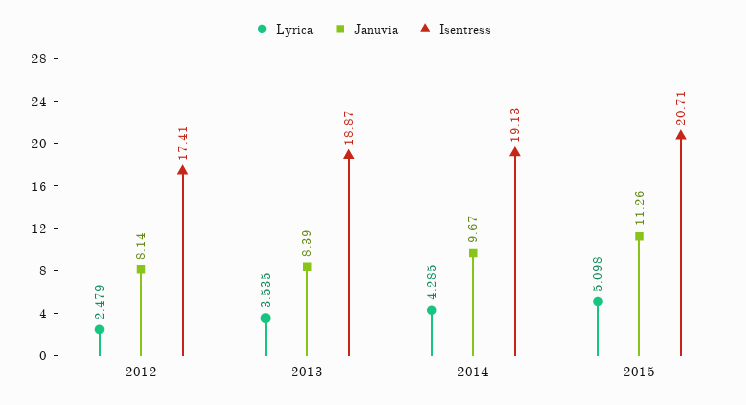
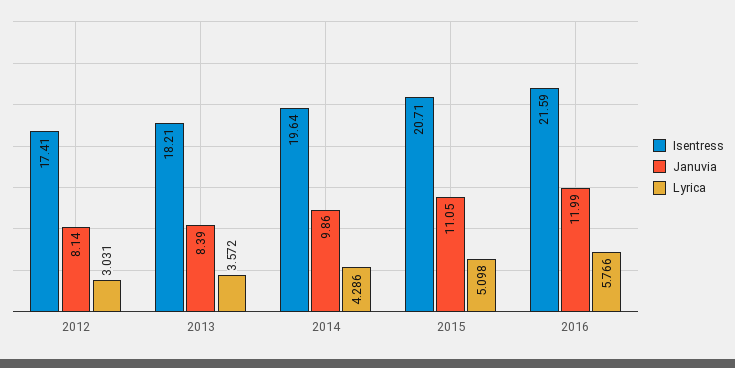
Lyrica, 2012: 2.479 -> 3.031
Lyrica, 2013: 3.535 -> 3.572
Isentress, 2013: 18.87 -> 18.21
Lyrica, 2014: 4.285 -> 4.286
Januvia, 2014: 9.67 -> 9.86
Isentress, 2014: 19.13 -> 19.64
Januvia, 2015: 11.26 -> 11.05
Isentress, 2016: none -> 21.59
Januvia, 2016: none -> 11.99
Lyrica, 2016: none -> 5.766

